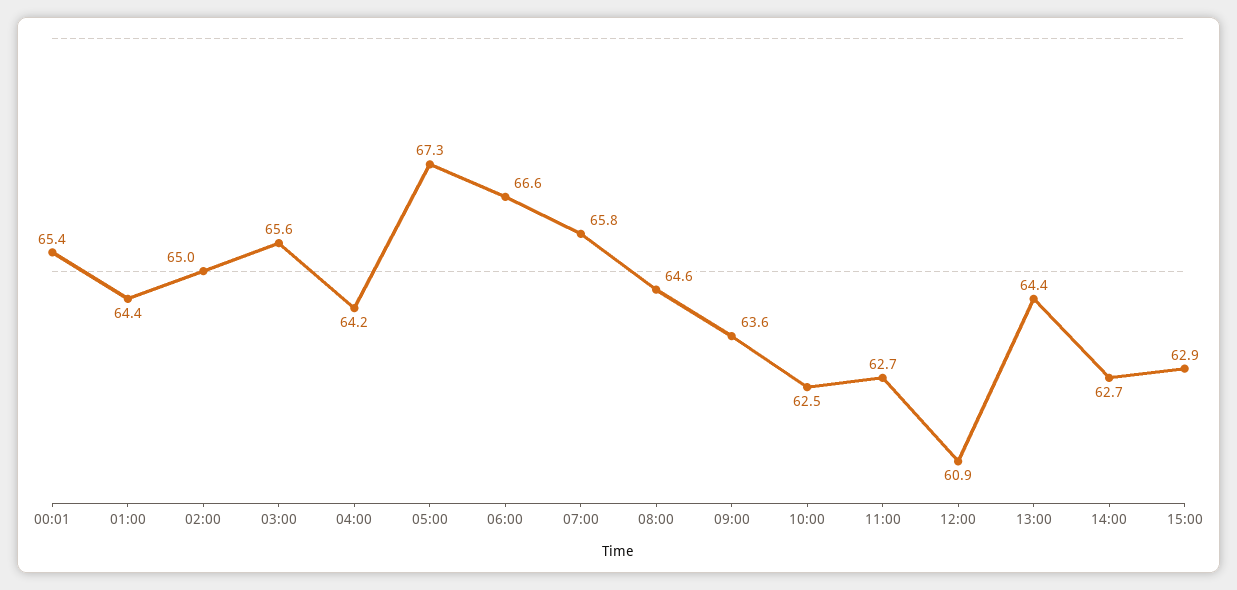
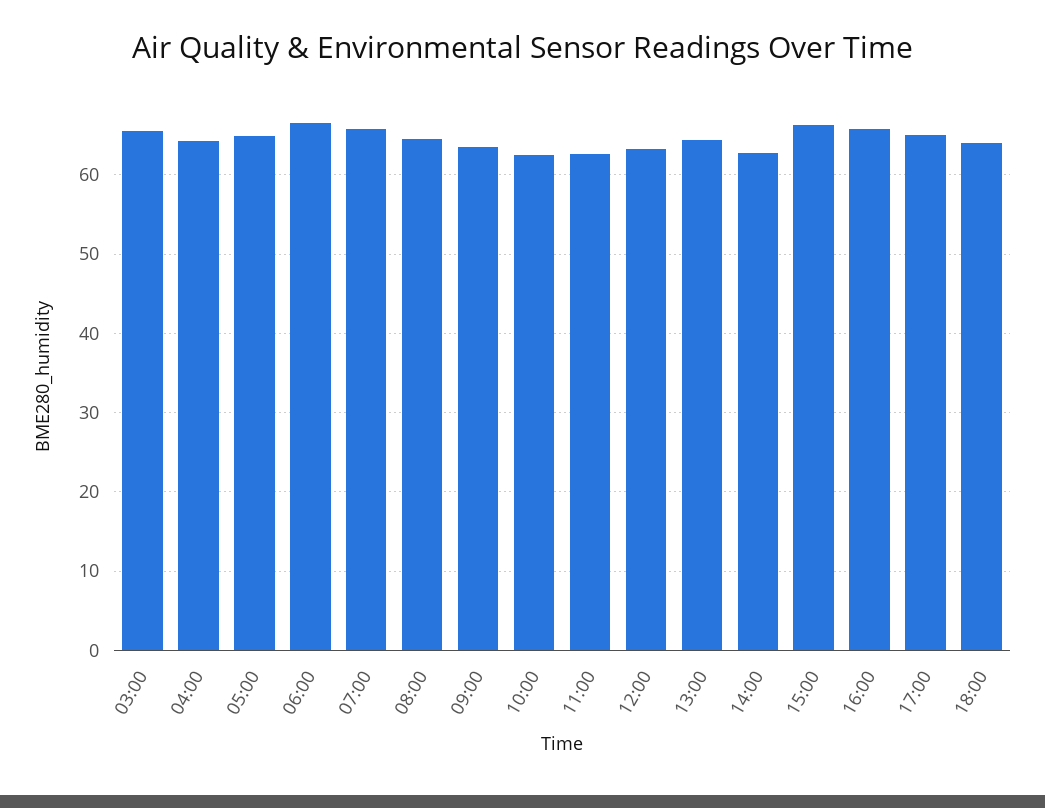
00:01: 65.4 -> none
01:00: 64.4 -> none
02:00: 65 -> none
05:00: 67.3 -> 65
12:00: 60.9 -> 63
15:00: 62.9 -> 66
16:00: none -> 66
17:00: none -> 65
18:00: none -> 64

